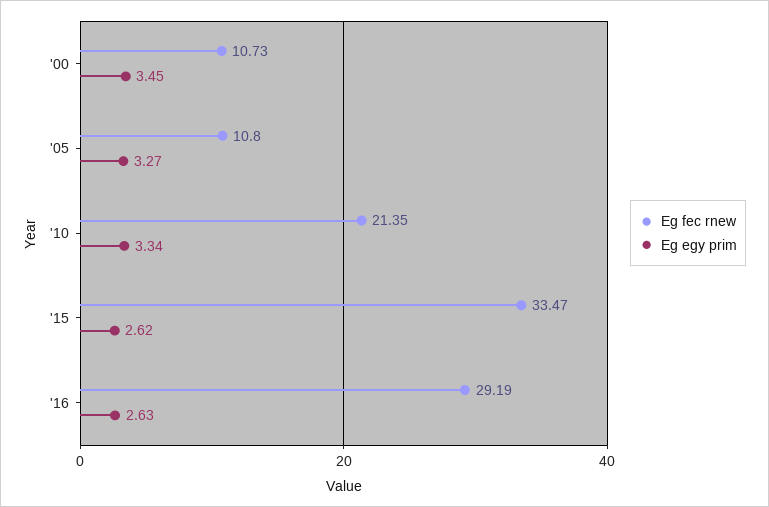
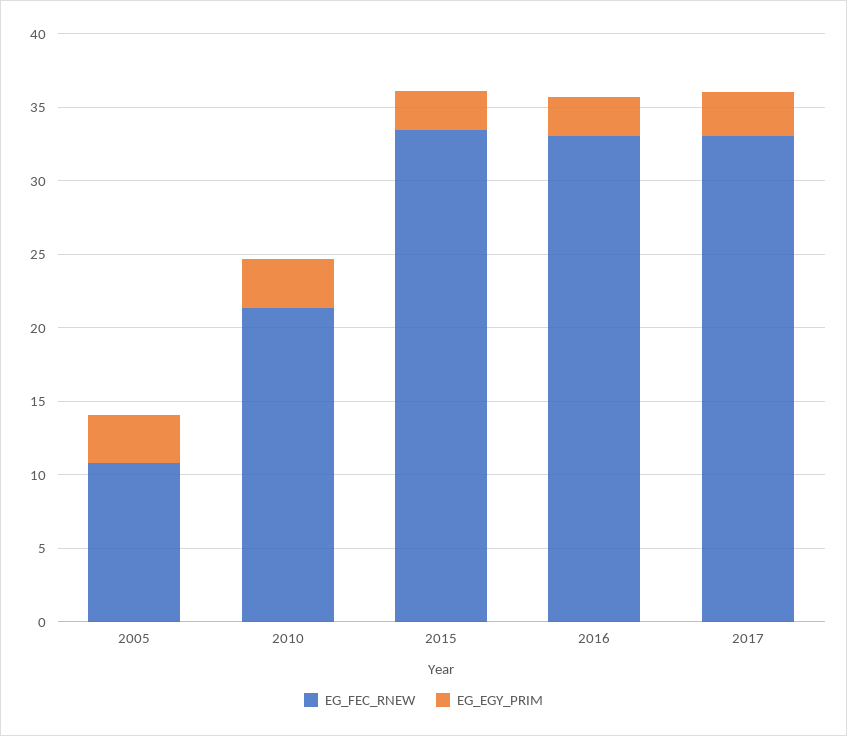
Eg fec rnew, '00: 10.73 -> none
Eg egy prim, '00: 3.45 -> none
Eg fec rnew, '16: 29.19 -> 33
Eg fec rnew, 2017: none -> 33
Eg egy prim, 2017: none -> 3

